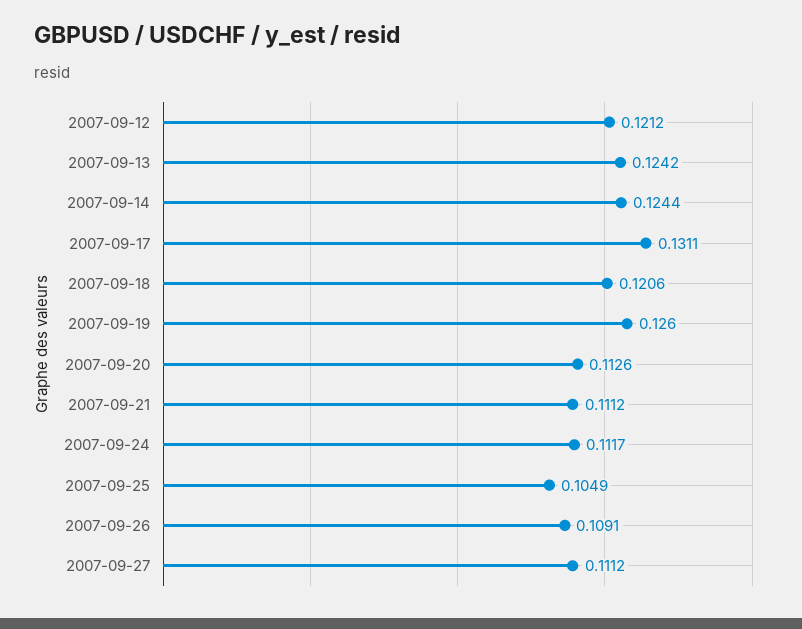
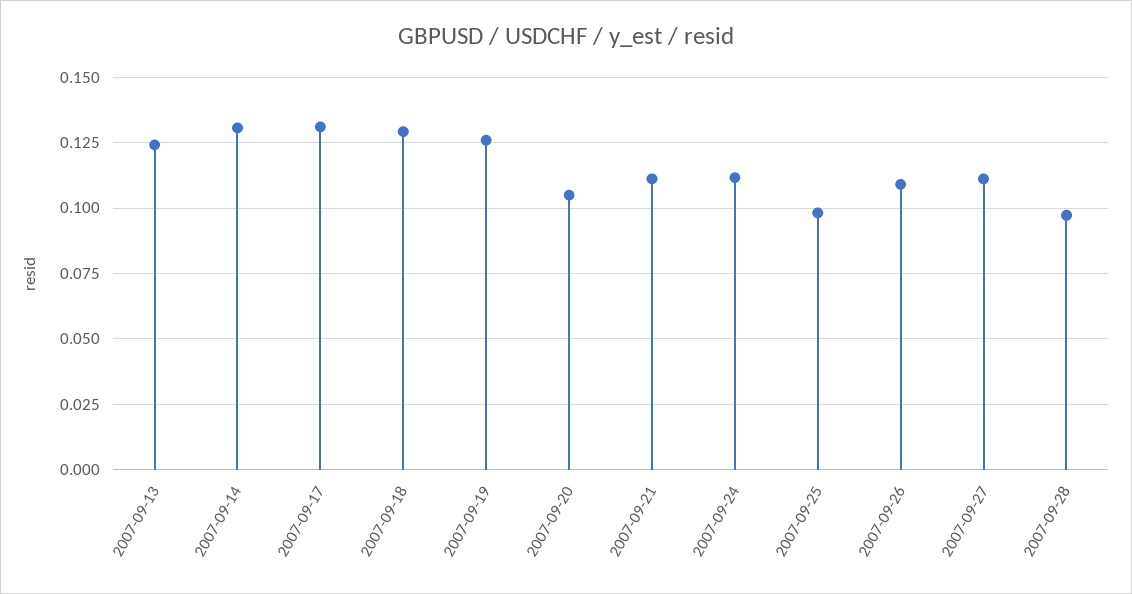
2007-09-12: 0.1212 -> none
2007-09-14: 0.1244 -> 0.13
2007-09-18: 0.1206 -> 0.13
2007-09-20: 0.1126 -> 0.105
2007-09-25: 0.1049 -> 0.0975
2007-09-28: none -> 0.0975

